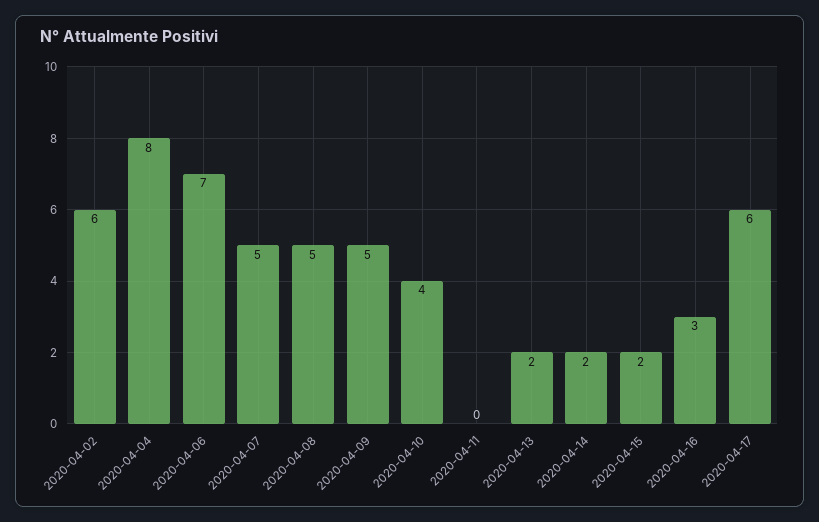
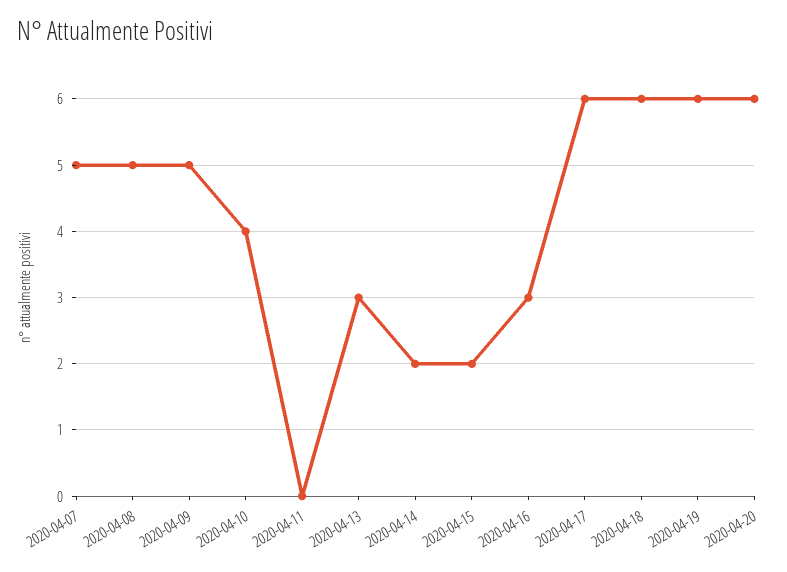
2020-04-02: 6 -> none
2020-04-04: 8 -> none
2020-04-06: 7 -> none
2020-04-13: 2 -> 3
2020-04-18: none -> 6
2020-04-19: none -> 6
2020-04-20: none -> 6

